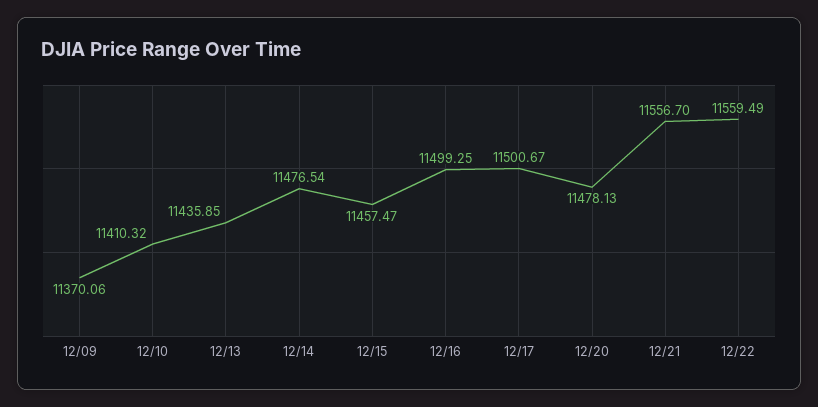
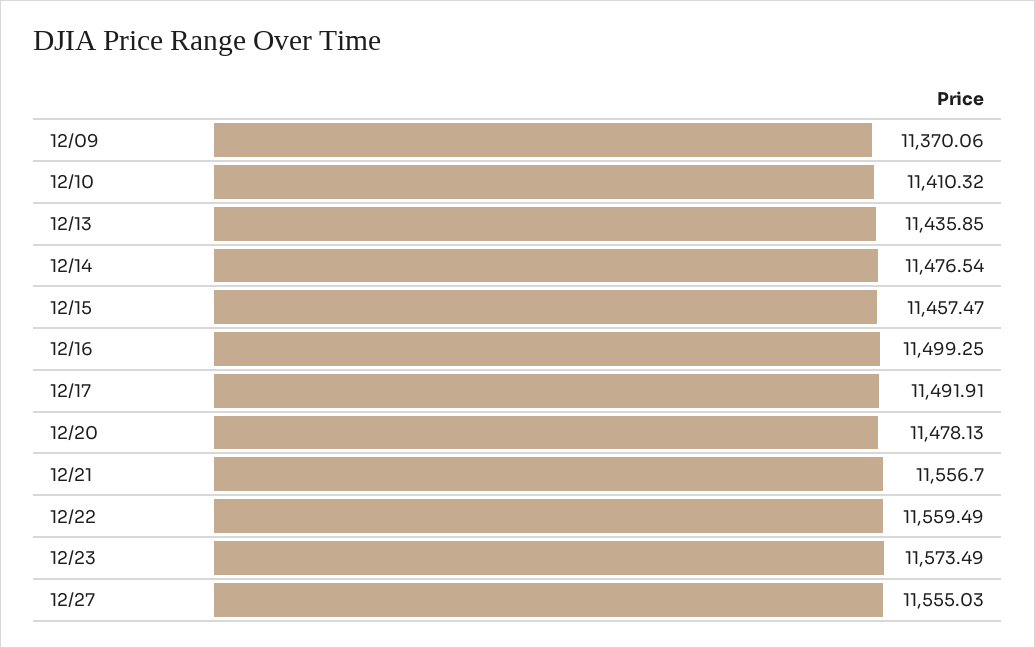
12/17: 11500.67 -> 11491.91
12/23: none -> 11573.49
12/27: none -> 11555.03

